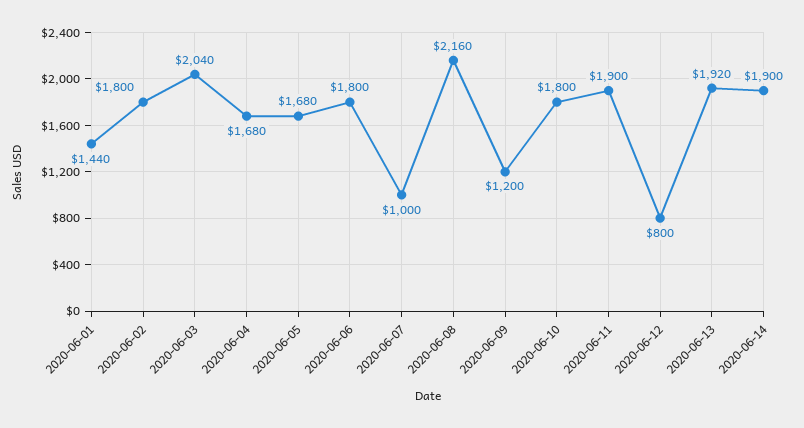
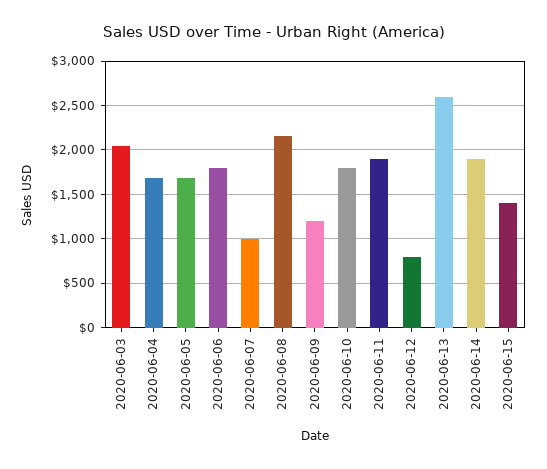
2020-06-01: 1440 -> none
2020-06-02: 1800 -> none
2020-06-13: 1920 -> 2600
2020-06-15: none -> 1400

